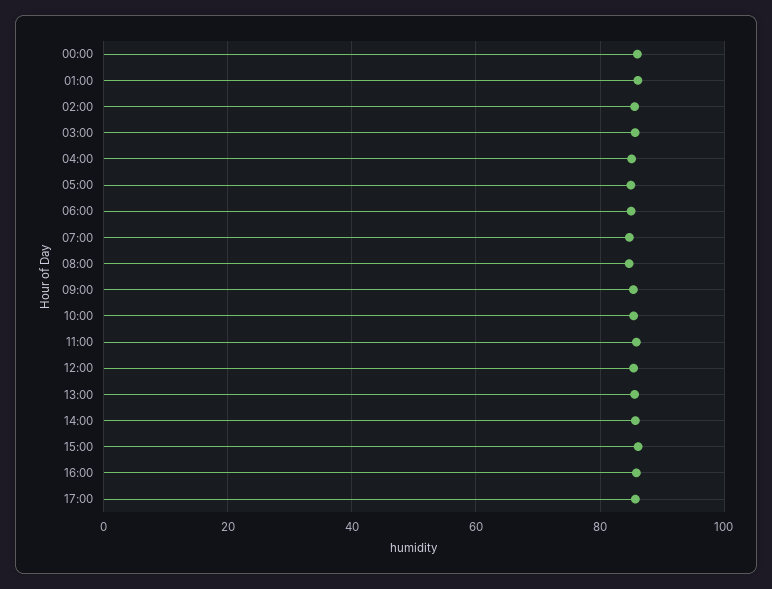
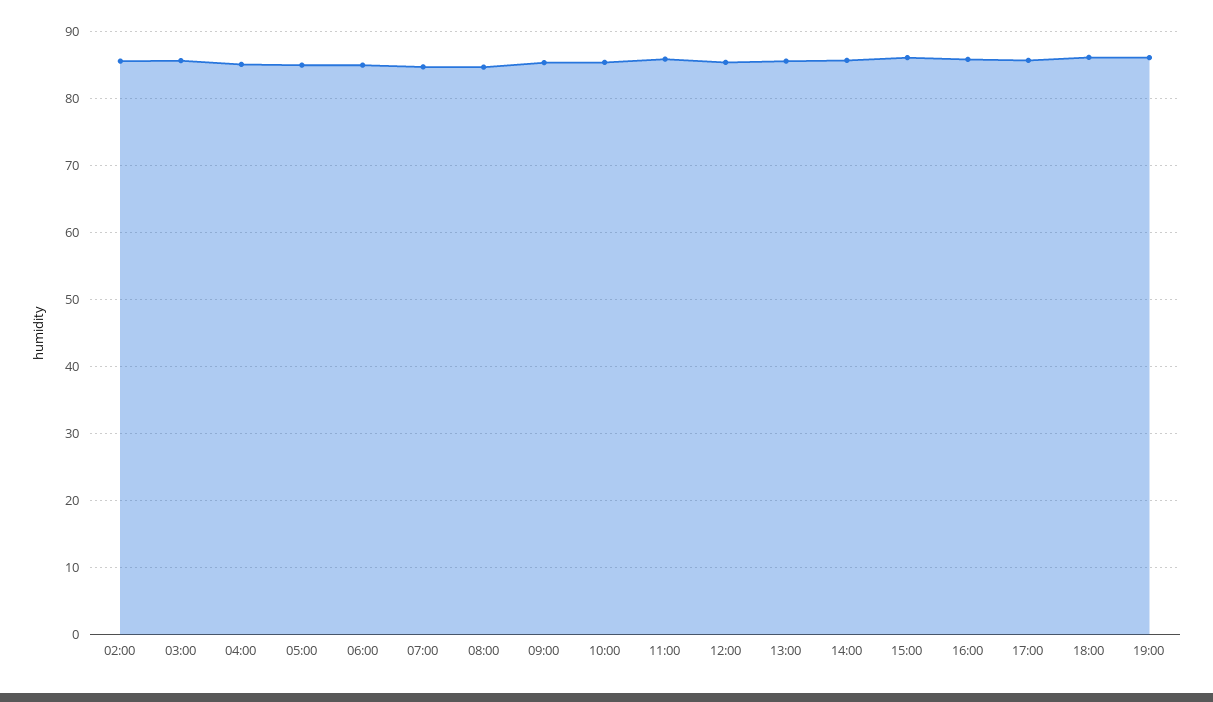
00:00: 86 -> none
01:00: 86 -> none
18:00: none -> 86
19:00: none -> 86

